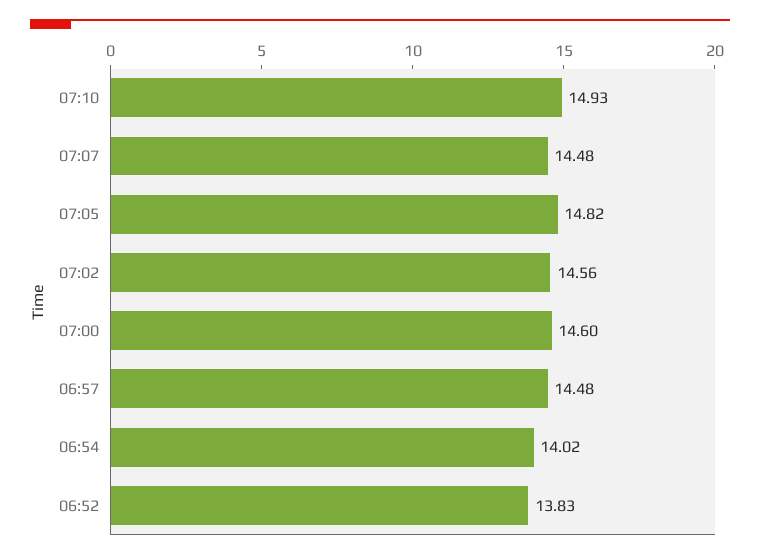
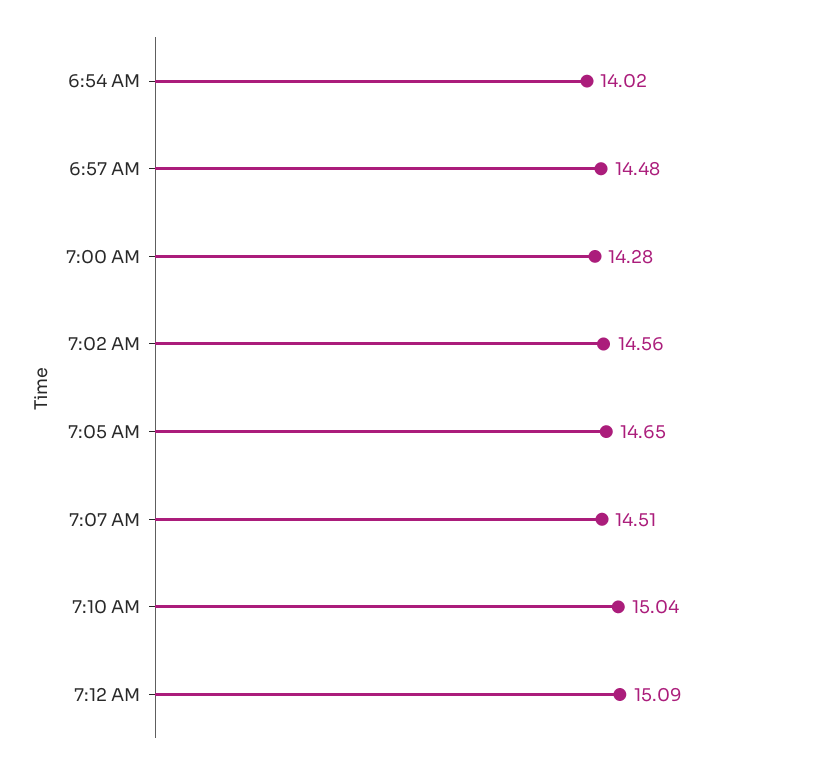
07:10: 14.93 -> 15.04
07:07: 14.48 -> 14.51
07:05: 14.82 -> 14.65
07:00: 14.6 -> 14.28
06:52: 13.83 -> none
7:12 AM: none -> 15.09

